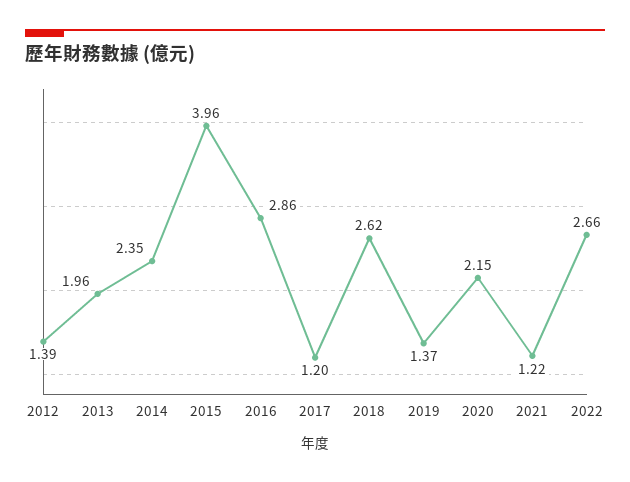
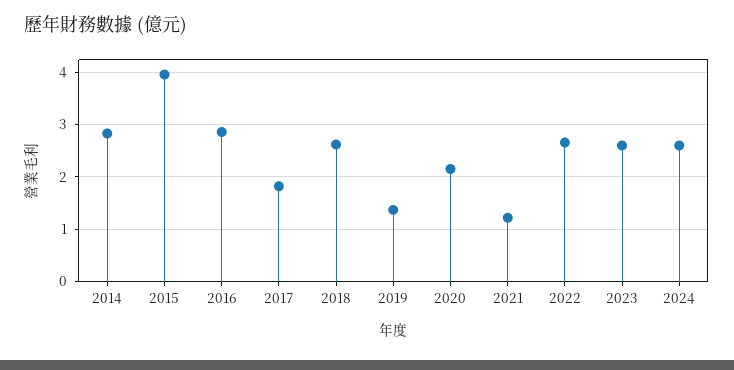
2012: 1.39 -> none
2013: 1.96 -> none
2014: 2.35 -> 2.8
2017: 1.2 -> 1.8
2023: none -> 2.6
2024: none -> 2.6

